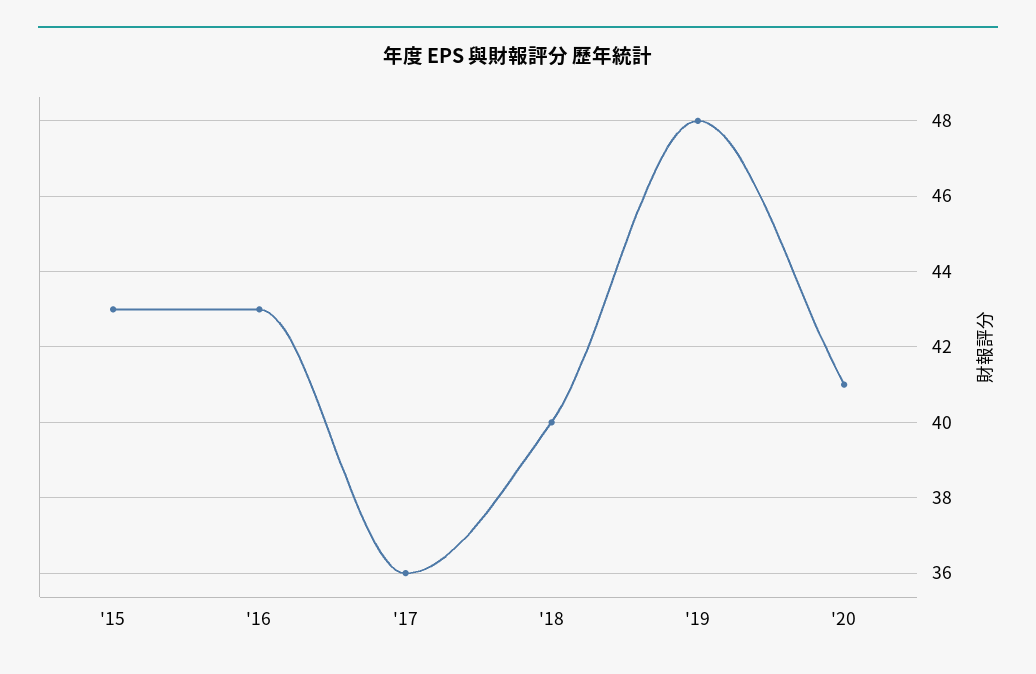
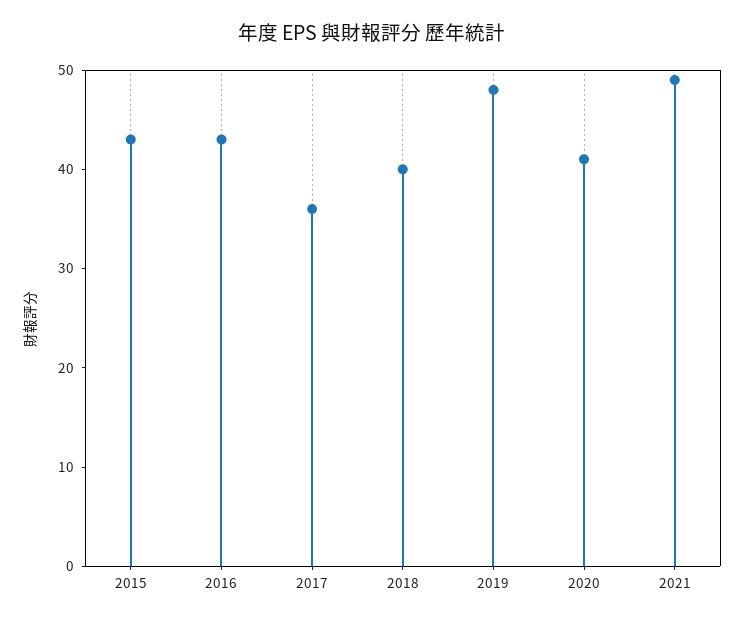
2021: none -> 49

